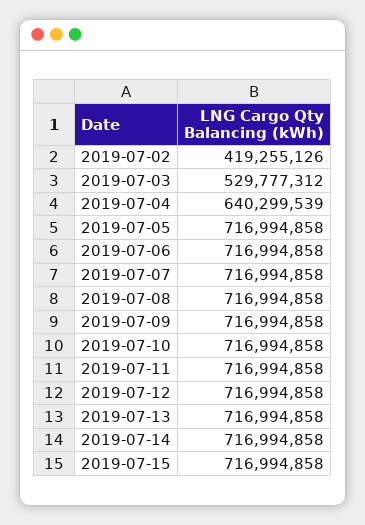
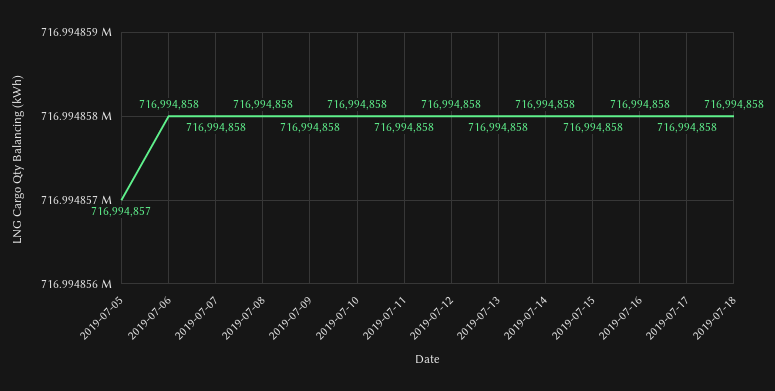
2019-07-02: 419255126 -> none
2019-07-03: 529777312 -> none
2019-07-04: 640299539 -> none
2019-07-05: 716994858 -> 716994857
2019-07-16: none -> 716994858
2019-07-17: none -> 716994858
2019-07-18: none -> 716994858

